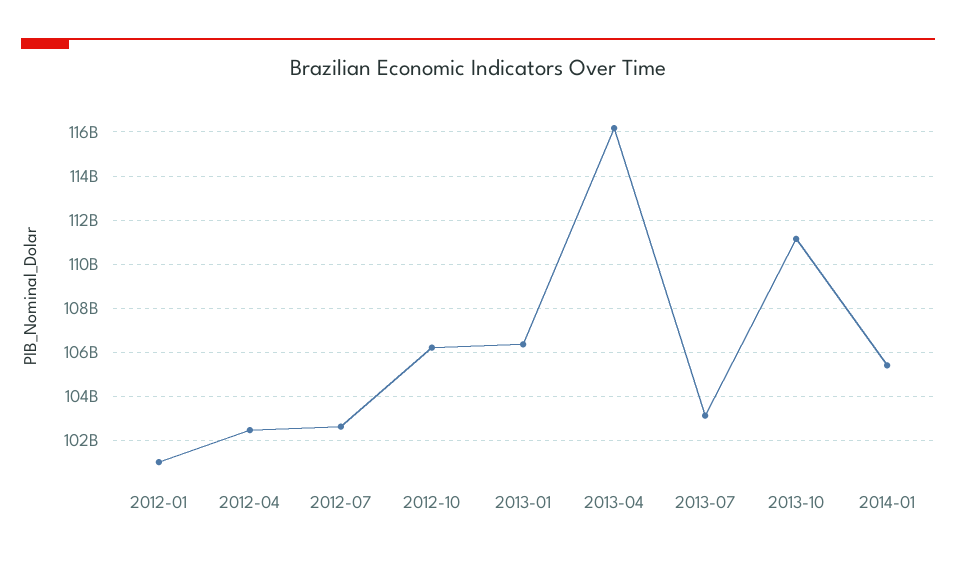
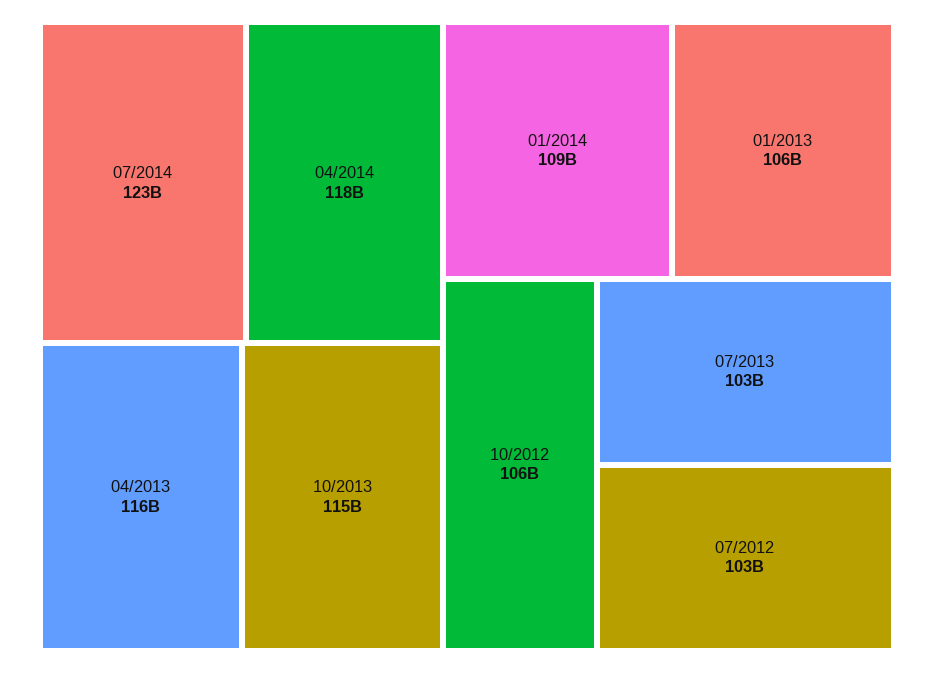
2012-01: 101000000000 -> none
2012-04: 102500000000 -> none
2013-10: 111000000000 -> 115000000000
2014-01: 105500000000 -> 109000000000
07/2014: none -> 123000000000
04/2014: none -> 118000000000

